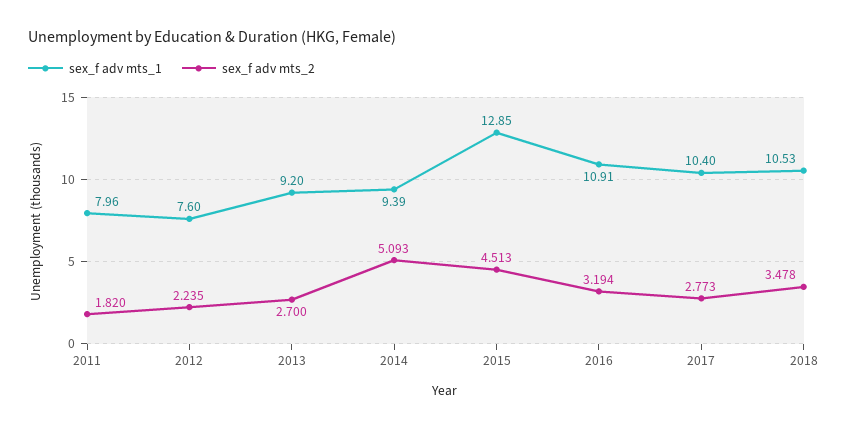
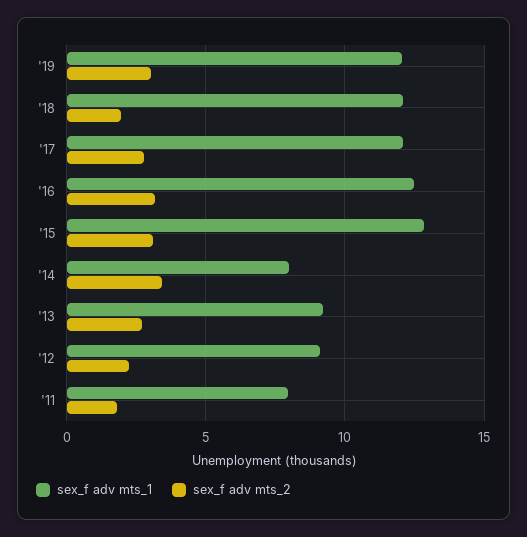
sex_f adv mts_1, 2012: 7.6 -> 9
sex_f adv mts_1, 2014: 9.39 -> 8
sex_f adv mts_2, 2014: 5.093 -> 3.5
sex_f adv mts_2, 2015: 4.513 -> 3
sex_f adv mts_1, 2016: 10.91 -> 12.5
sex_f adv mts_1, 2017: 10.4 -> 12
sex_f adv mts_1, 2018: 10.53 -> 12
sex_f adv mts_2, 2018: 3.478 -> 2
sex_f adv mts_1, '19: none -> 12
sex_f adv mts_2, '19: none -> 3

